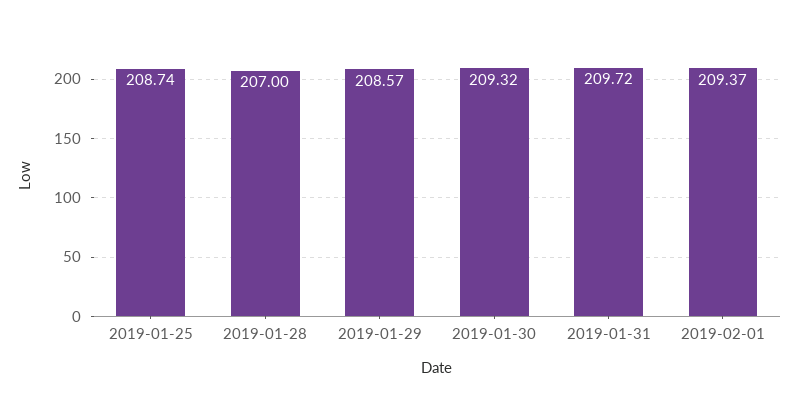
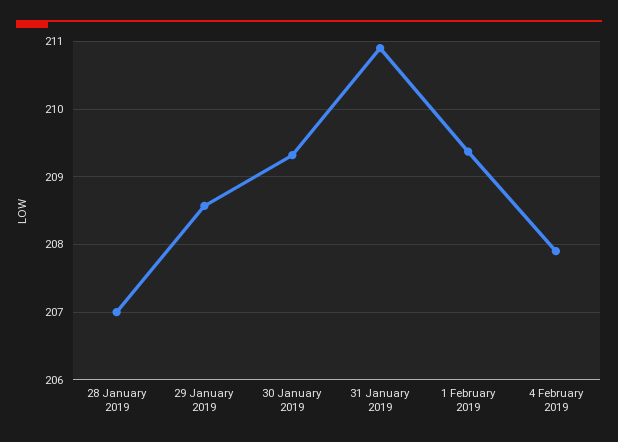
2019-01-25: 208.74 -> none
2019-01-31: 209.72 -> 210.9
4 February 2019: none -> 207.9

